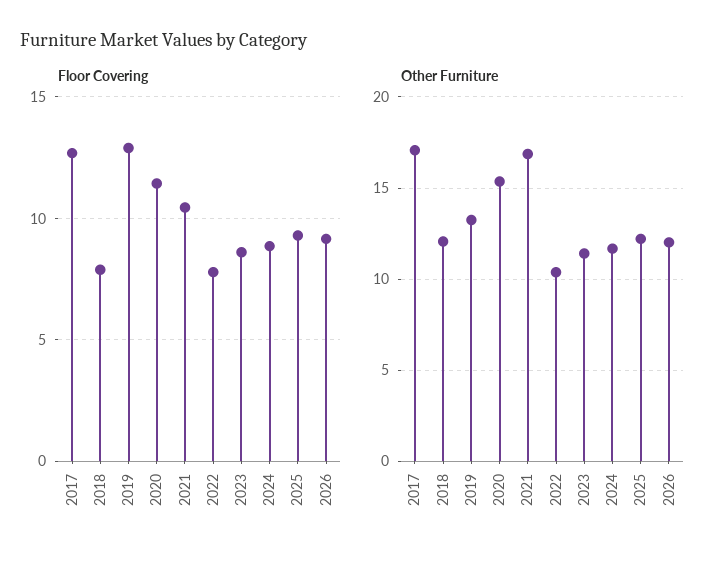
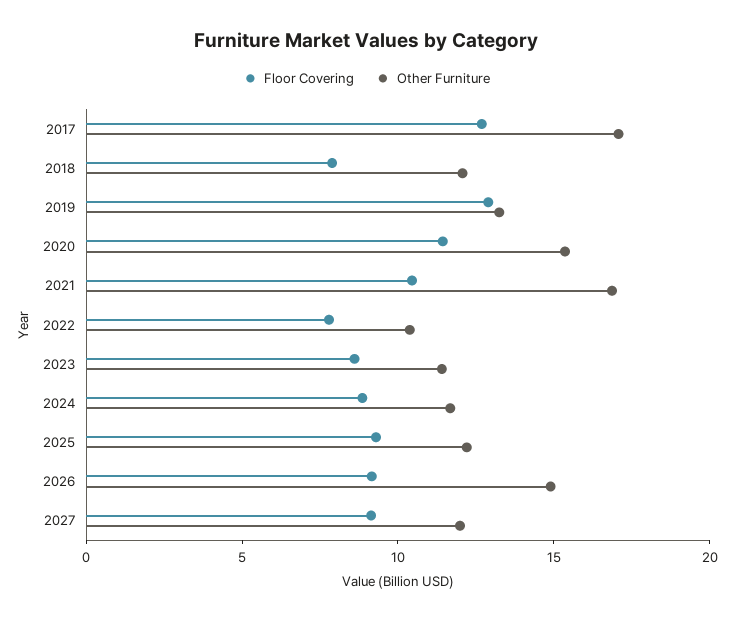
Other Furniture, 2026: 12 -> 15
Floor Covering, 2027: none -> 9
Other Furniture, 2027: none -> 12

